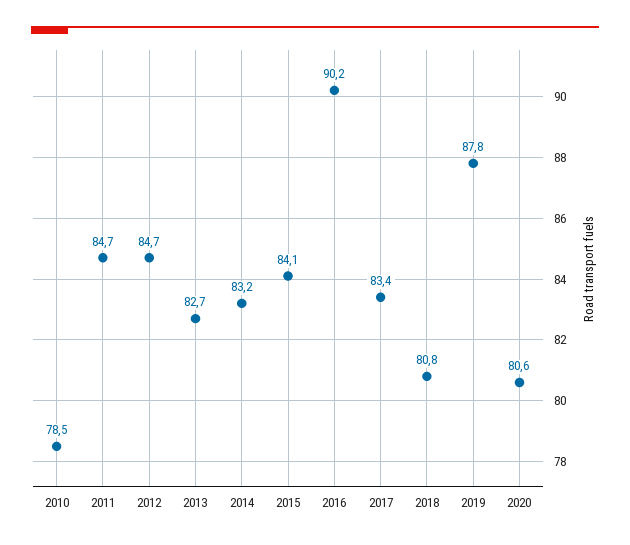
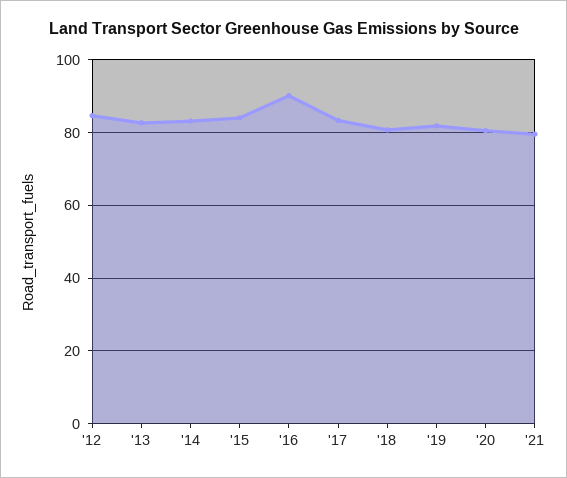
2010: 78.5 -> none
2011: 84.7 -> none
2019: 87.8 -> 82
'21: none -> 80

